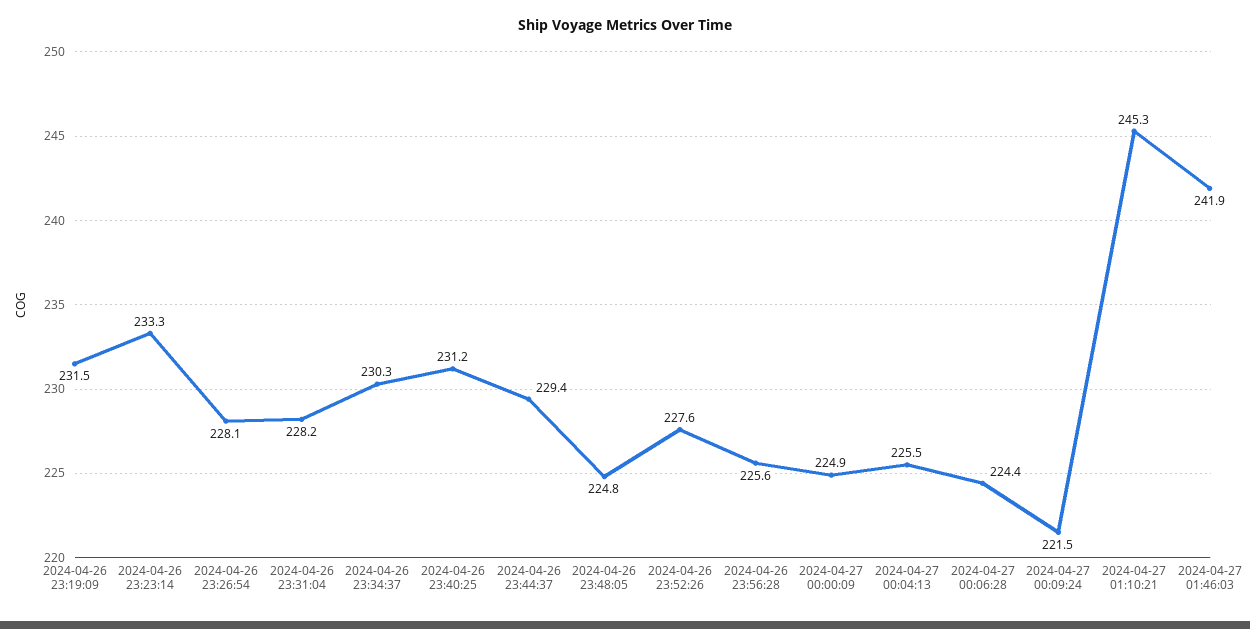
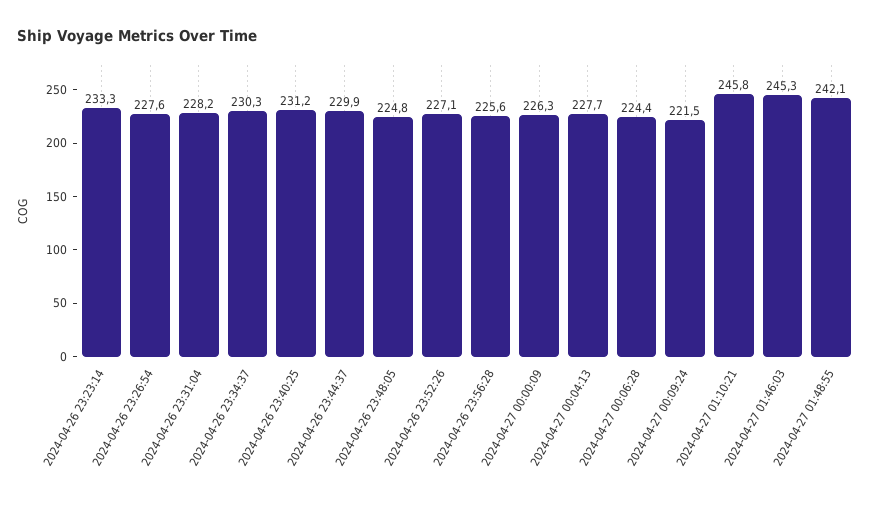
2024-04-26 23:19:09: 231.5 -> none
2024-04-26 23:26:54: 228.1 -> 227.6
2024-04-26 23:44:37: 229.4 -> 229.9
2024-04-26 23:52:26: 227.6 -> 227.1
2024-04-27 00:00:09: 224.9 -> 226.3
2024-04-27 00:04:13: 225.5 -> 227.7
2024-04-27 01:10:21: 245.3 -> 245.8
2024-04-27 01:46:03: 241.9 -> 245.3
2024-04-27 01:48:55: none -> 242.1

